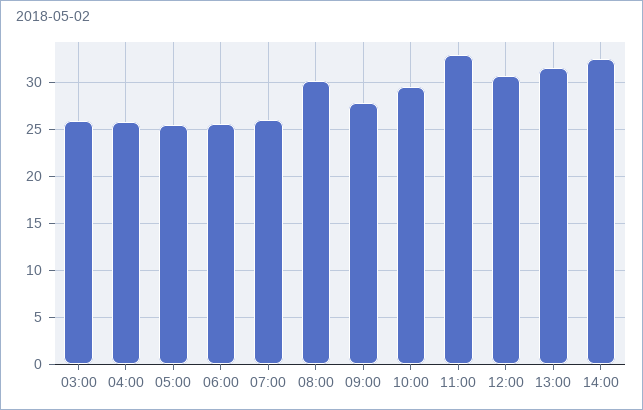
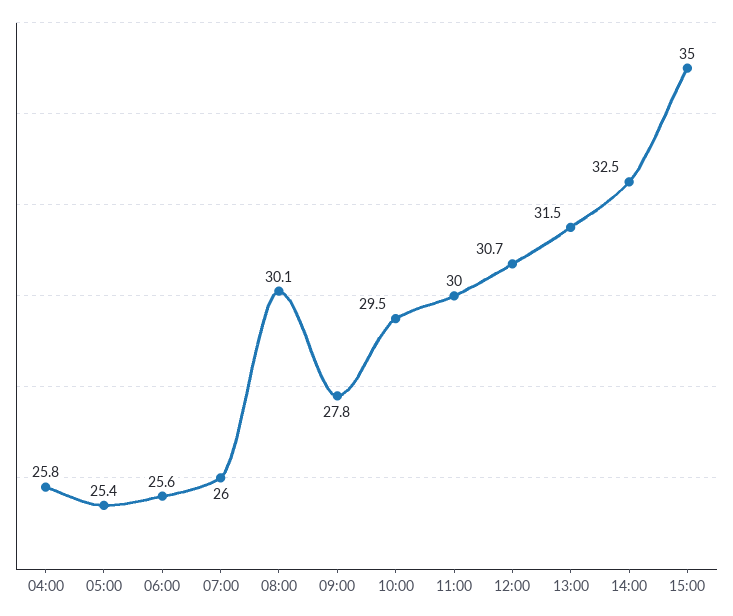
03:00: 26 -> none
11:00: 33 -> 30
15:00: none -> 35

